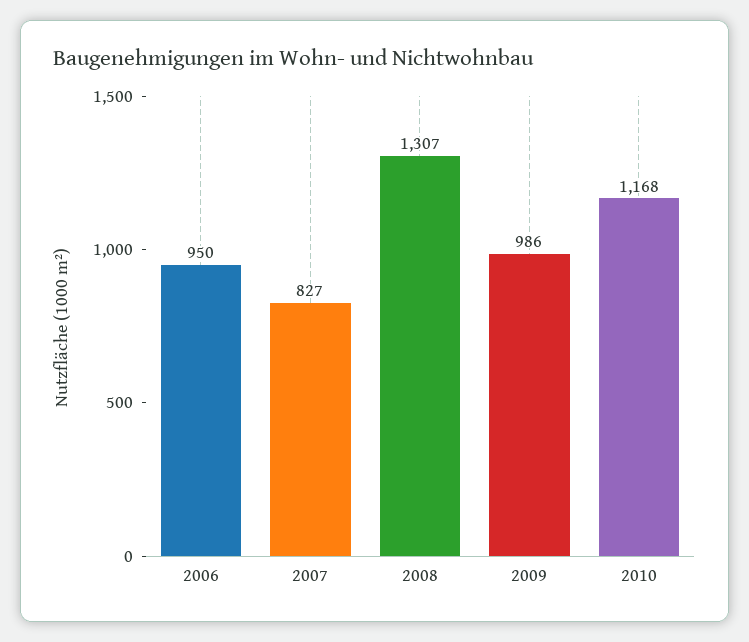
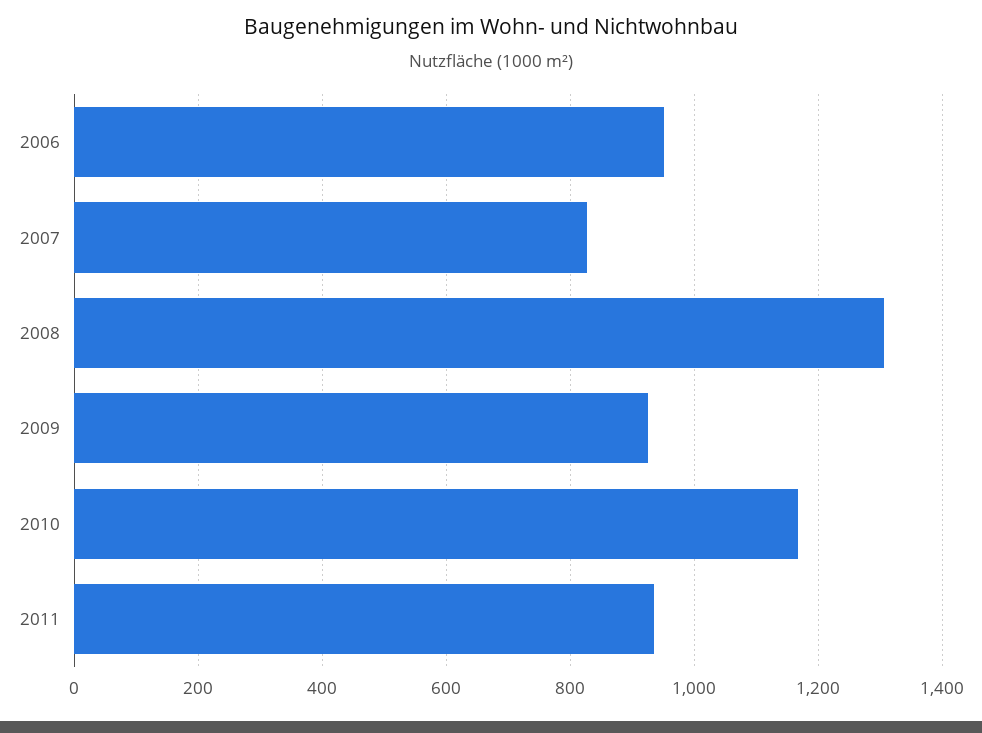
2009: 986 -> 920
2011: none -> 940

